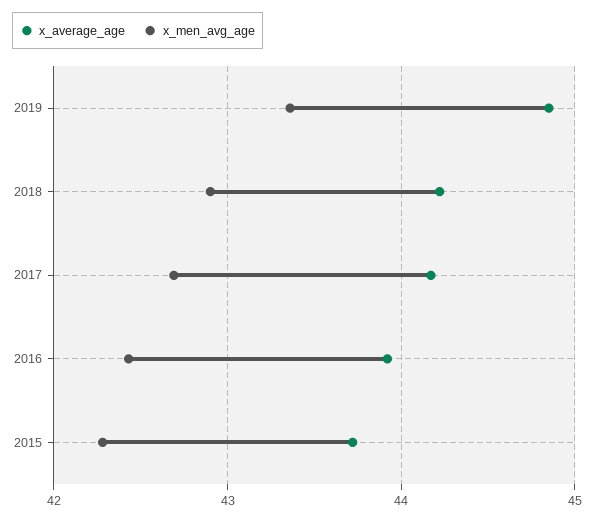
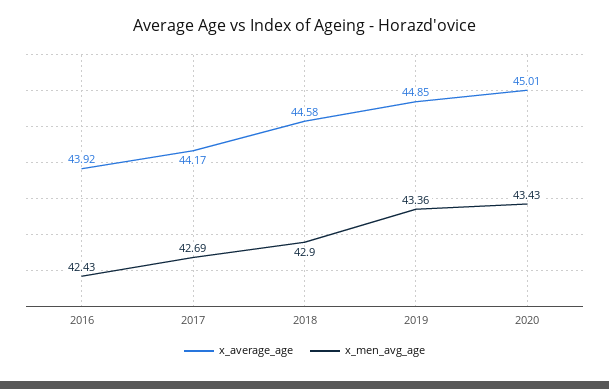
x_average_age, 2018: 44.2 -> 44.58
x_average_age, 2015: 43.7 -> none
x_men_avg_age, 2015: 42.3 -> none
x_average_age, 2020: none -> 45.01
x_men_avg_age, 2020: none -> 43.43

